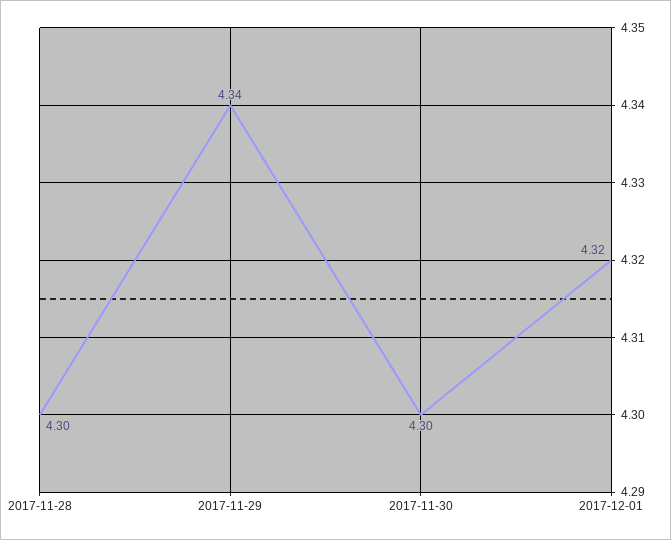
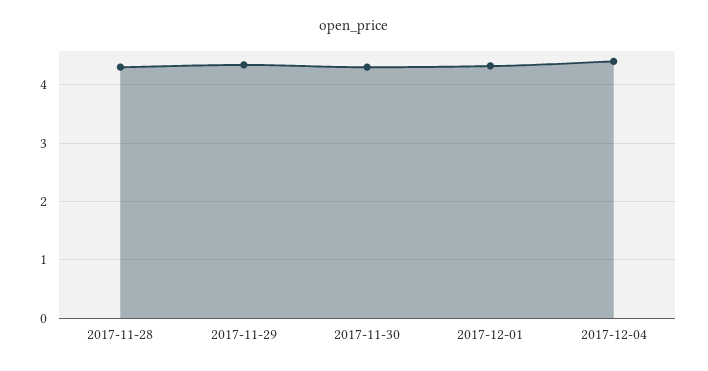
2017-12-04: none -> 4.4

